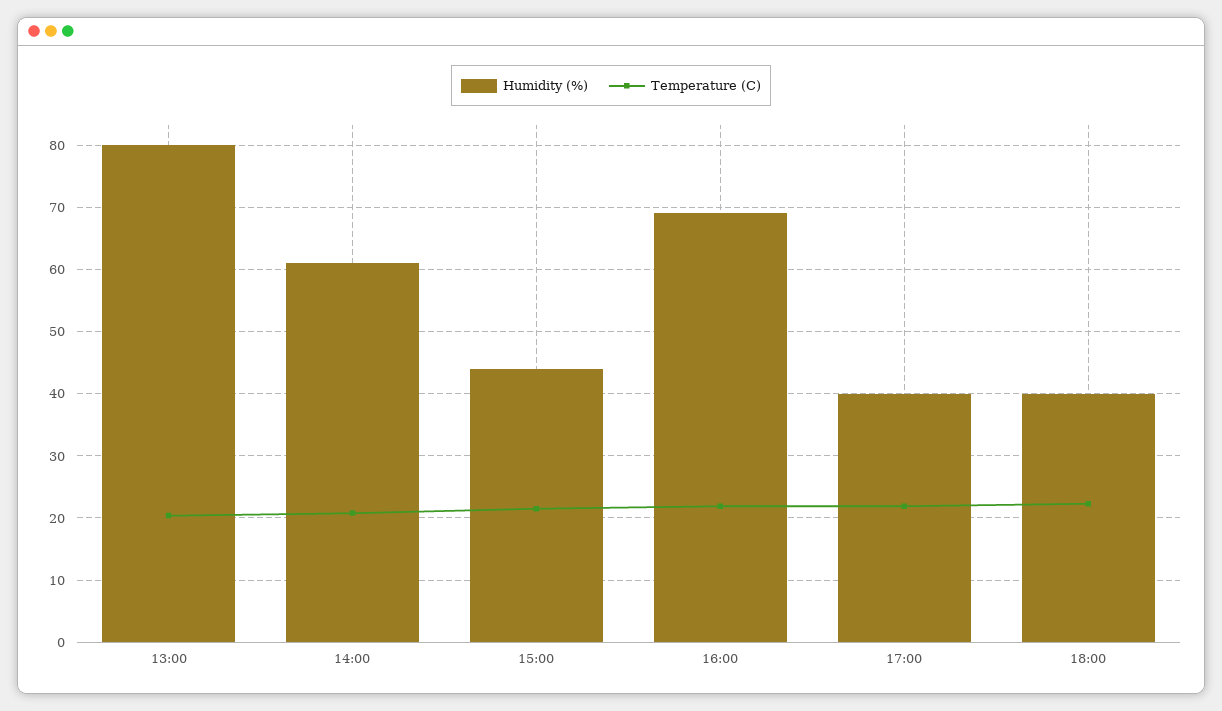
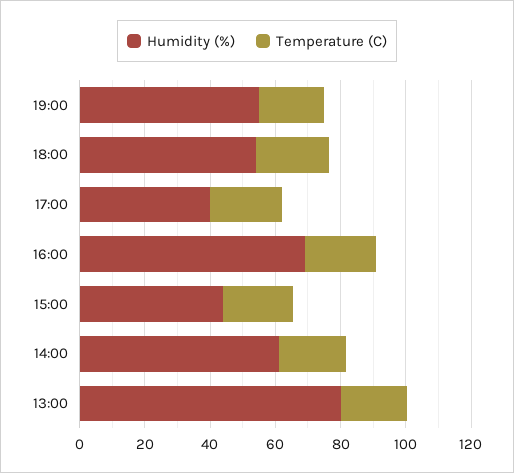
Humidity (%), 18:00: 40 -> 55
Humidity (%), 19:00: none -> 55
Temperature (C), 19:00: none -> 20

